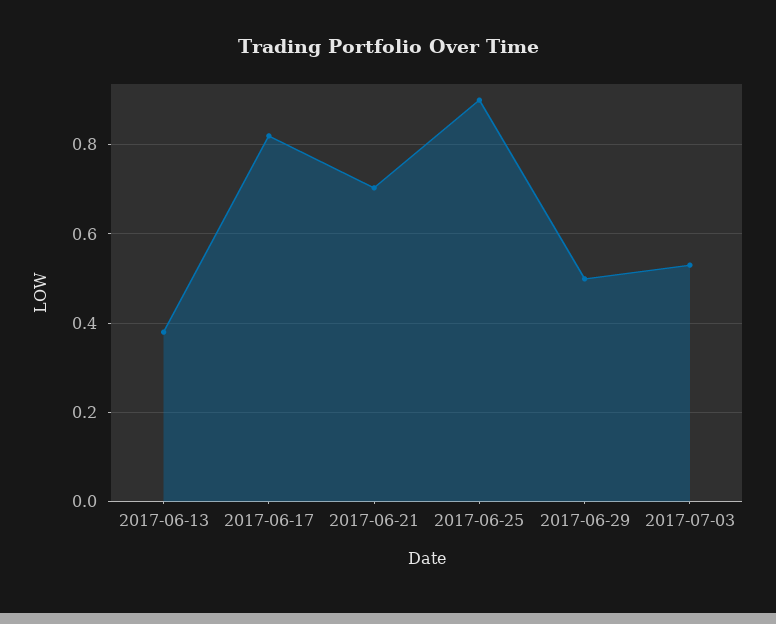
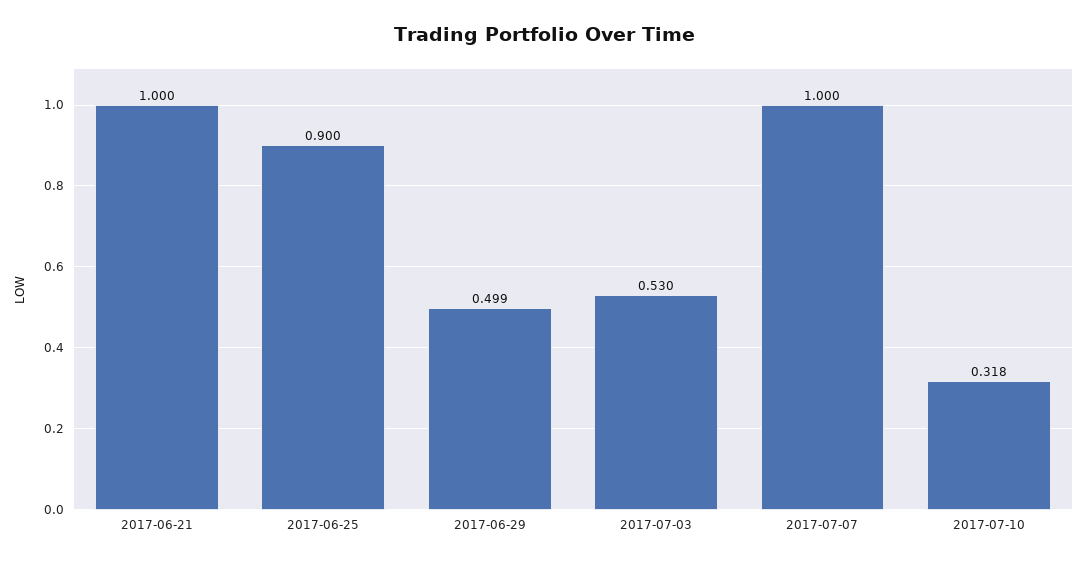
2017-06-13: 0.38 -> none
2017-06-17: 0.82 -> none
2017-06-21: 0.7 -> 1
2017-07-07: none -> 1
2017-07-10: none -> 0.318

